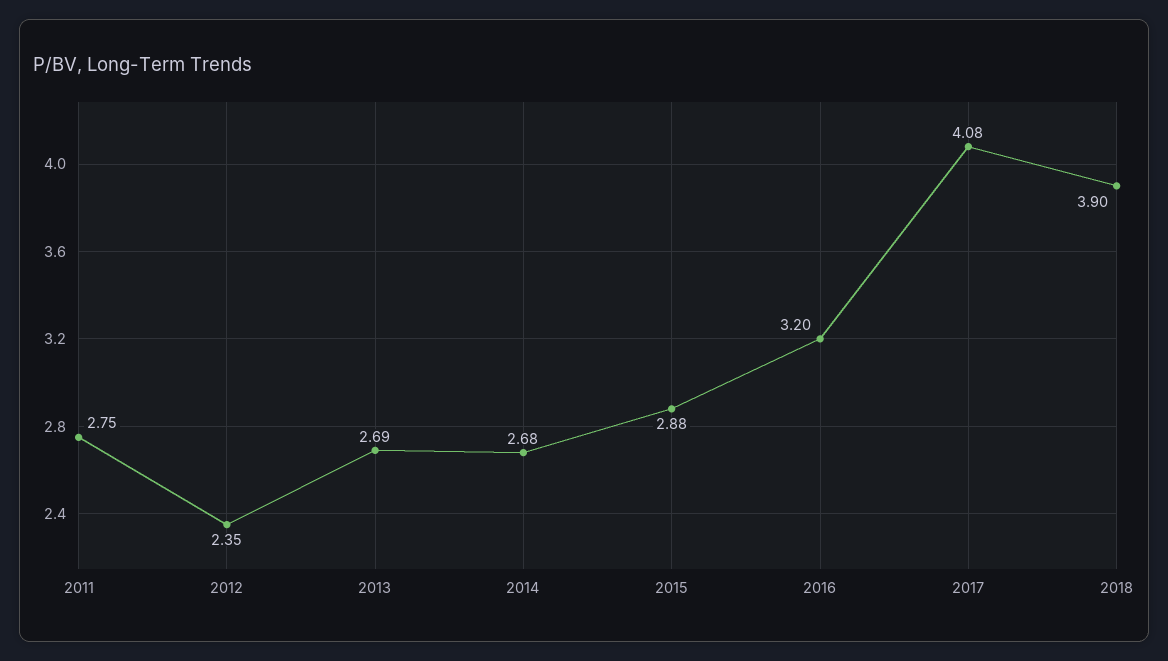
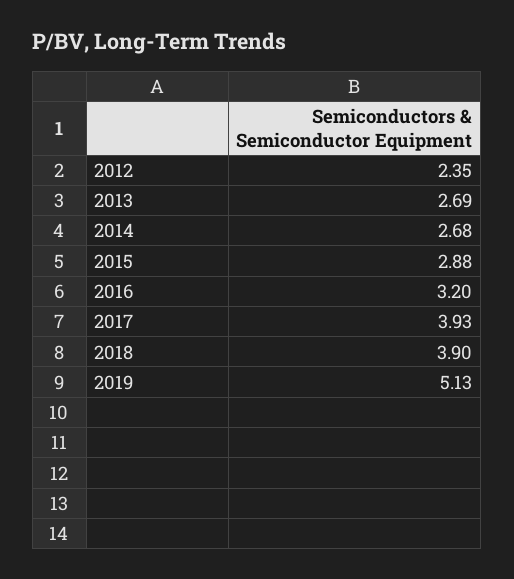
2011: 2.75 -> none
2017: 4.08 -> 3.93
2019: none -> 5.13

